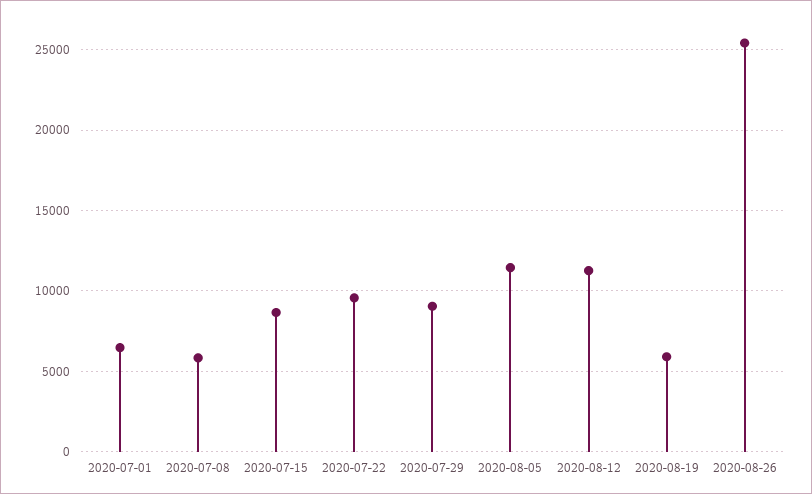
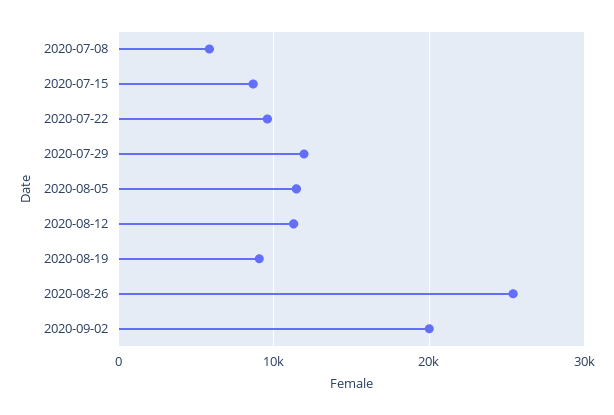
2020-07-01: 6500 -> none
2020-07-29: 9000 -> 12000
2020-08-19: 6000 -> 9000
2020-09-02: none -> 20000

